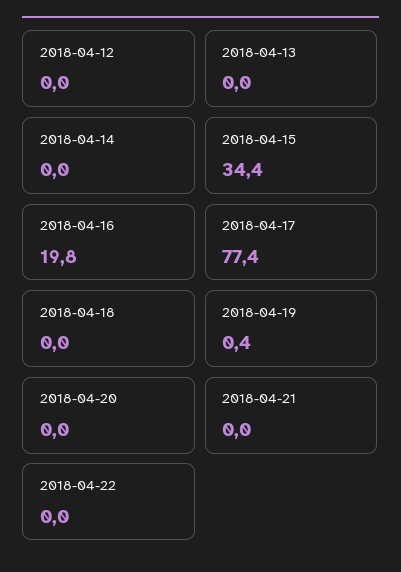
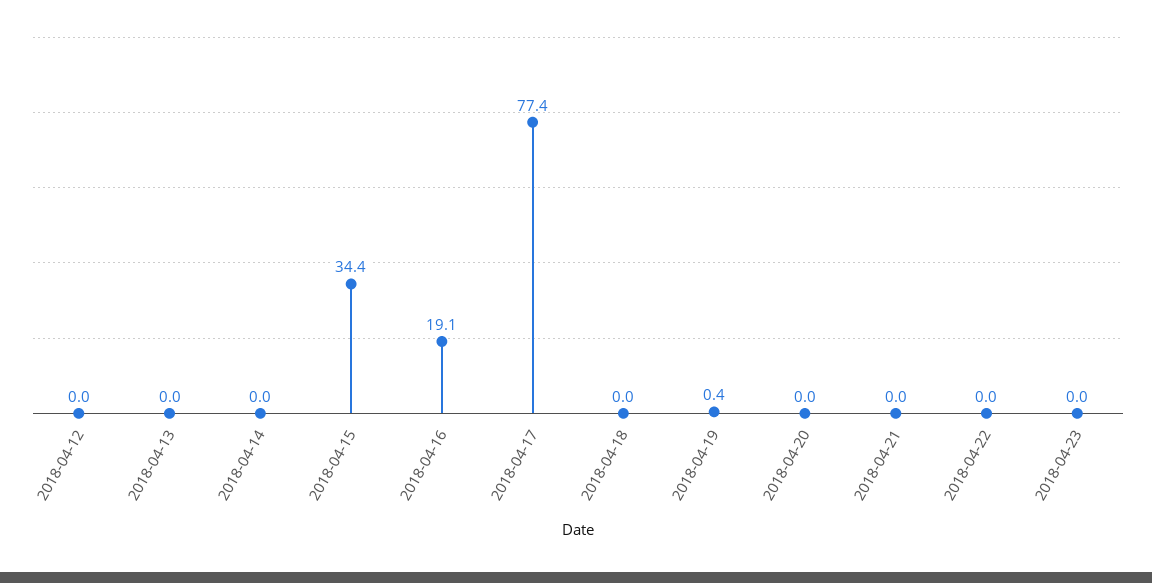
2018-04-16: 19.8 -> 19.1
2018-04-23: none -> 0

